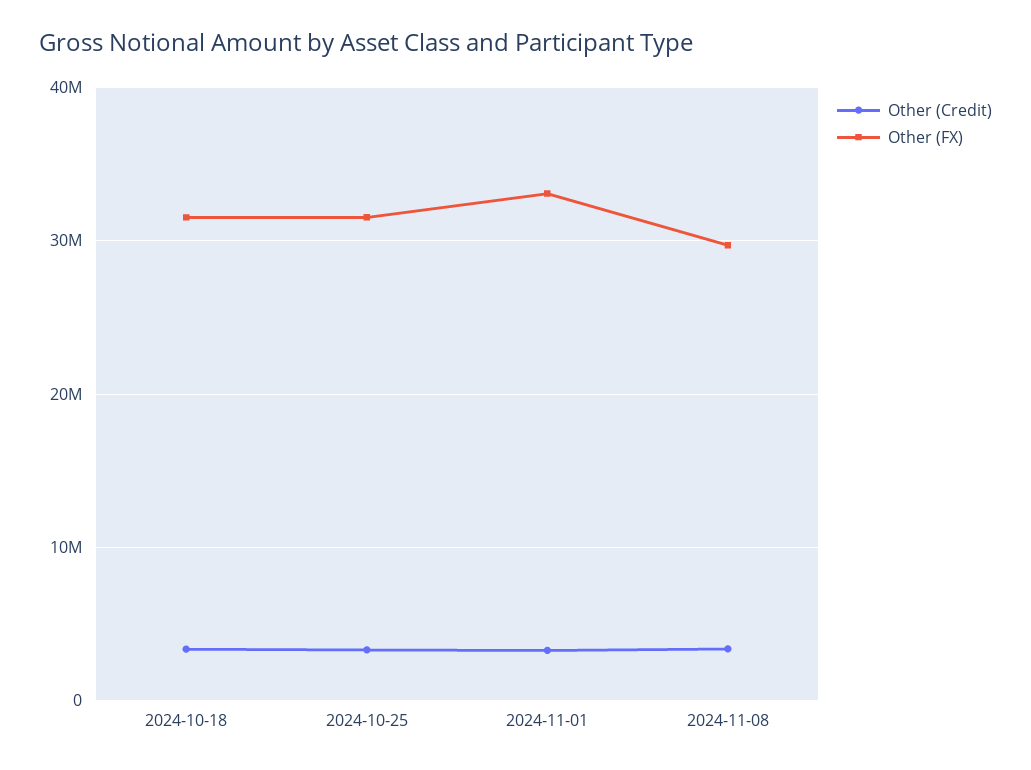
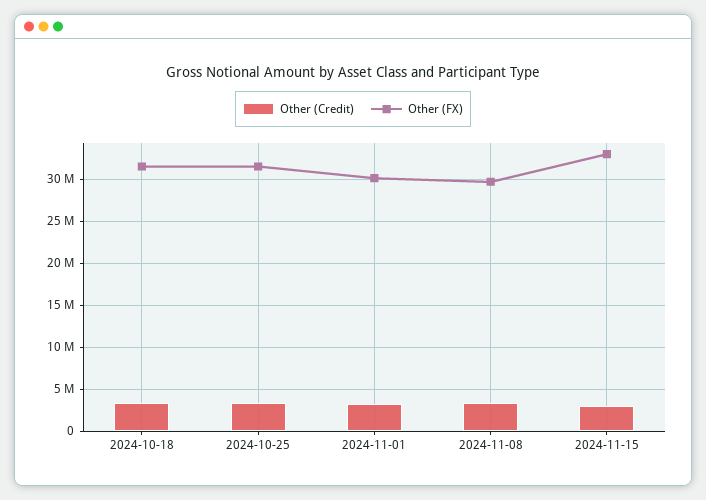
Other (FX), 2024-11-01: 33000000 -> 30000000
Other (Credit), 2024-11-15: none -> 3000000
Other (FX), 2024-11-15: none -> 33000000

